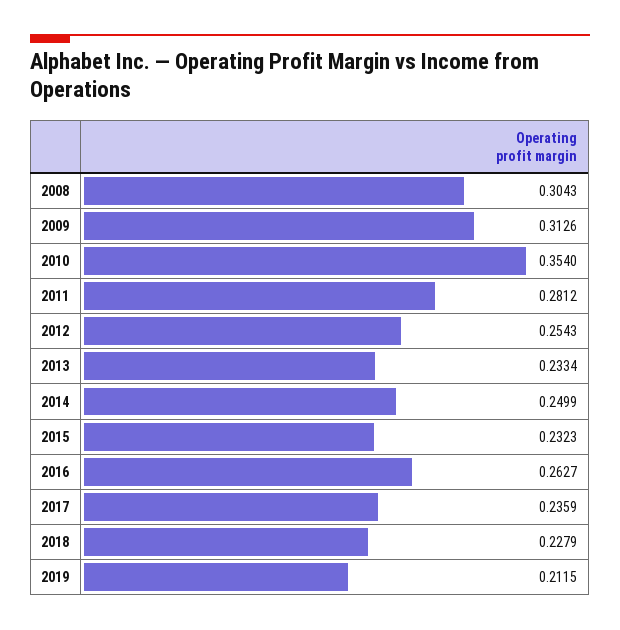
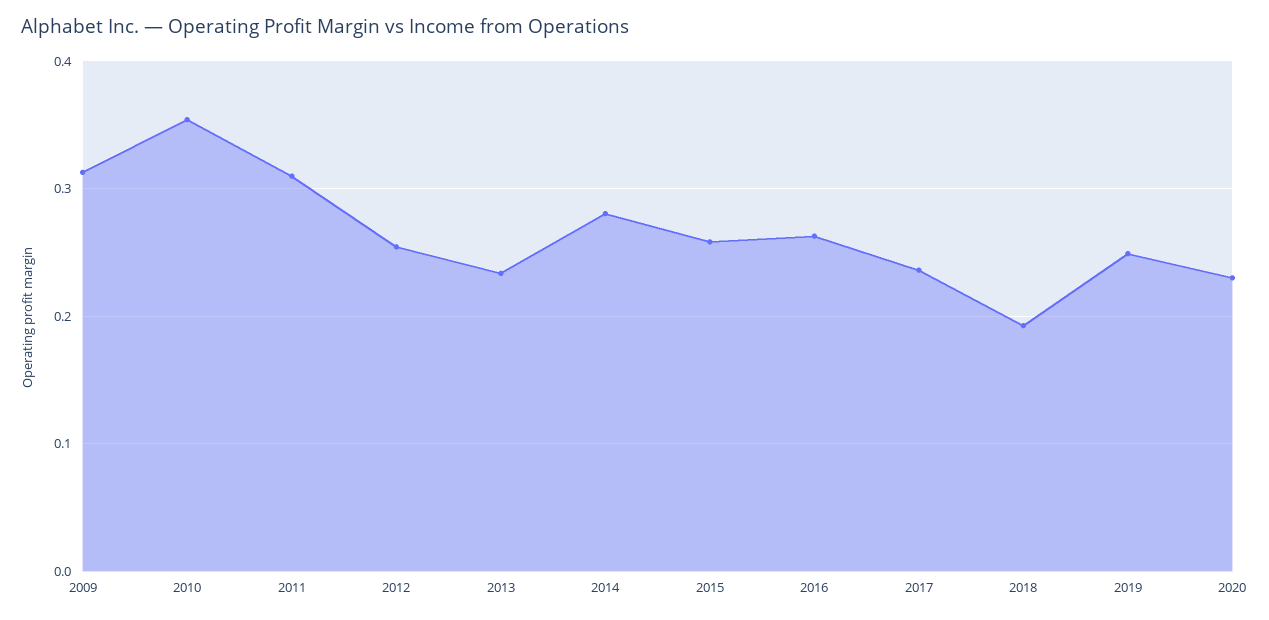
2008: 0.3043 -> none
2011: 0.2812 -> 0.31
2014: 0.2499 -> 0.28
2015: 0.2323 -> 0.26
2018: 0.2279 -> 0.19
2019: 0.2115 -> 0.25
2020: none -> 0.23

